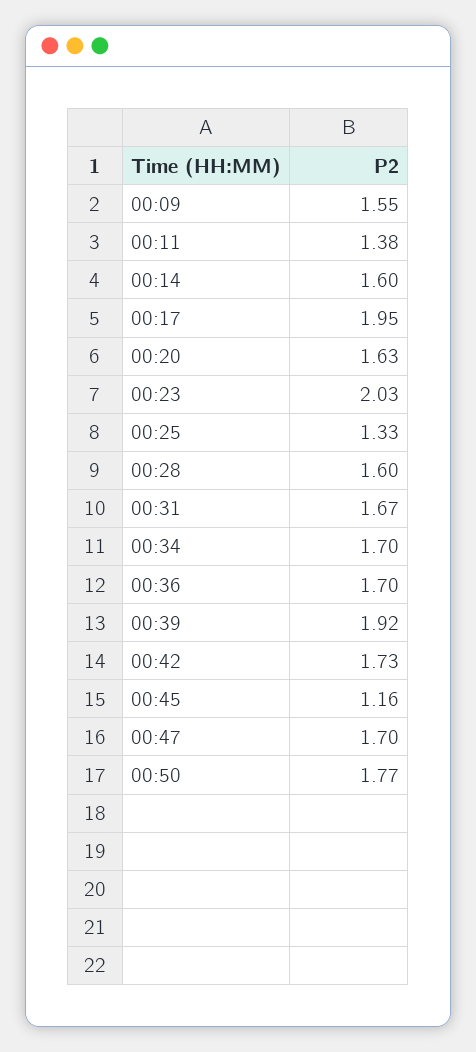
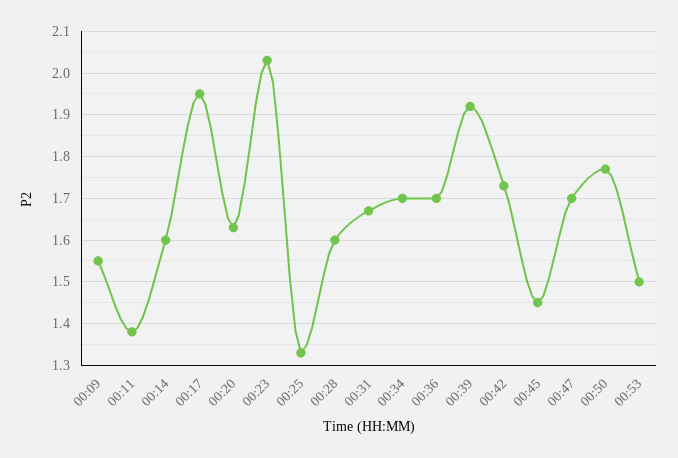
00:45: 1.16 -> 1.45
00:53: none -> 1.5

